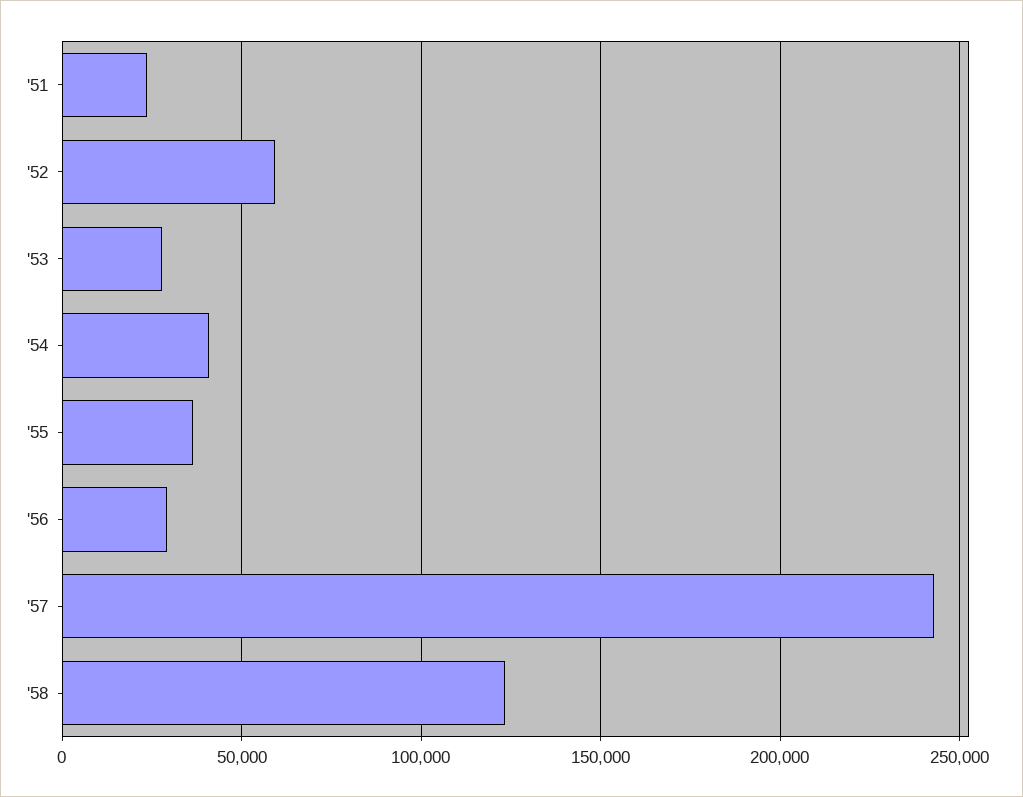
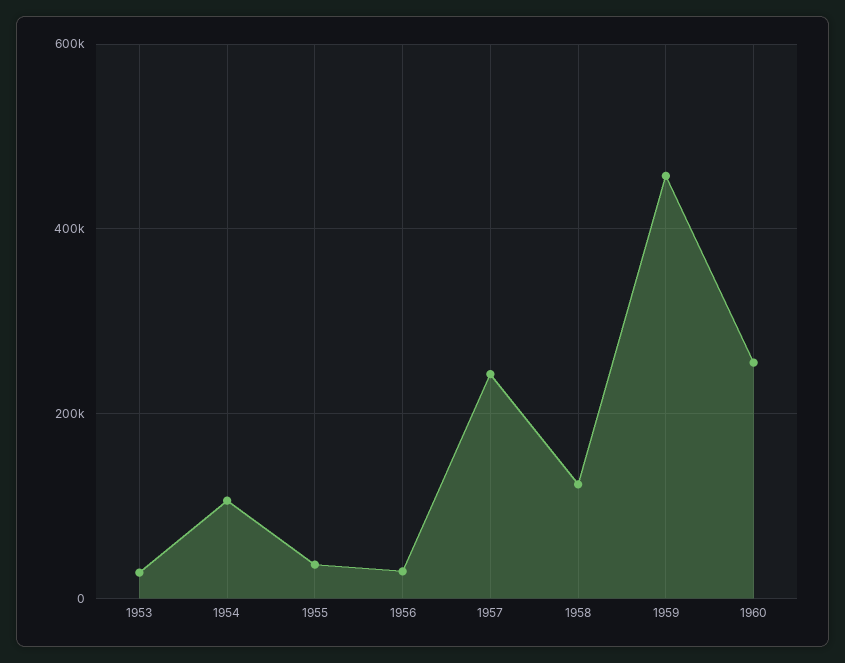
'51: 25000 -> none
'52: 60000 -> none
'54: 40000 -> 100000
1959: none -> 460000
1960: none -> 260000

